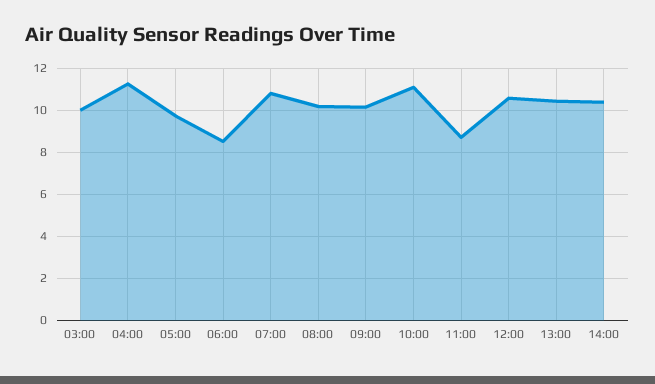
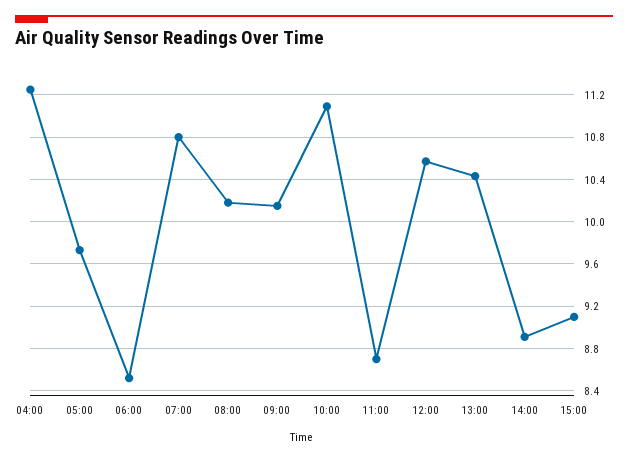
03:00: 10 -> none
14:00: 10.5 -> 8.9
15:00: none -> 9.1

